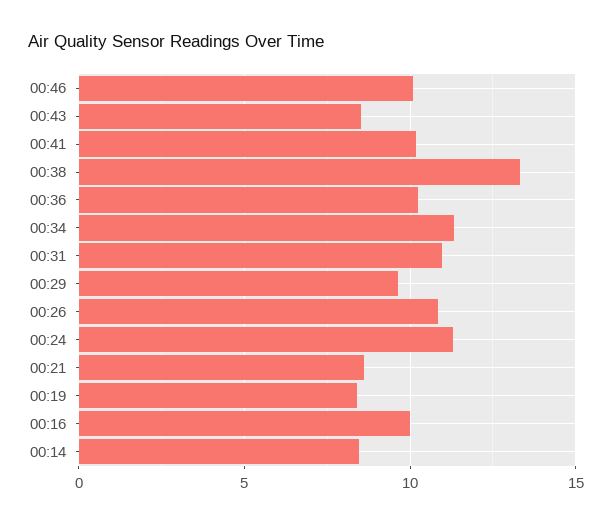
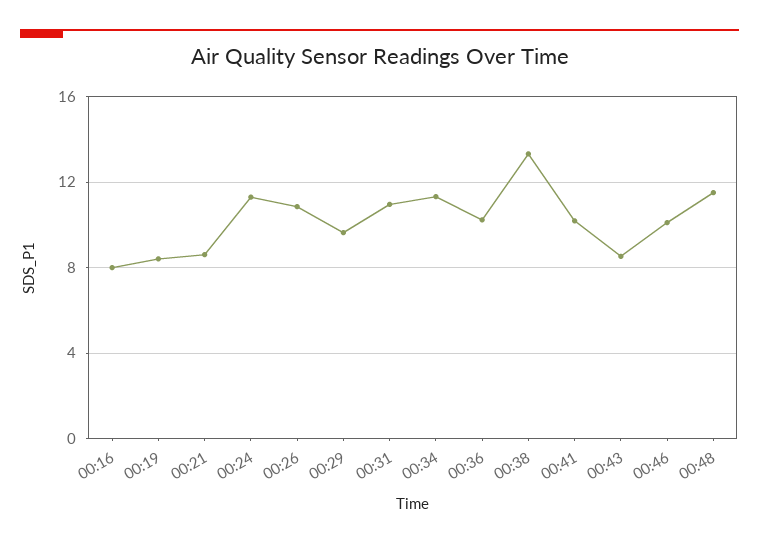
00:16: 10 -> 8
00:14: 8.5 -> none
00:48: none -> 11.5

